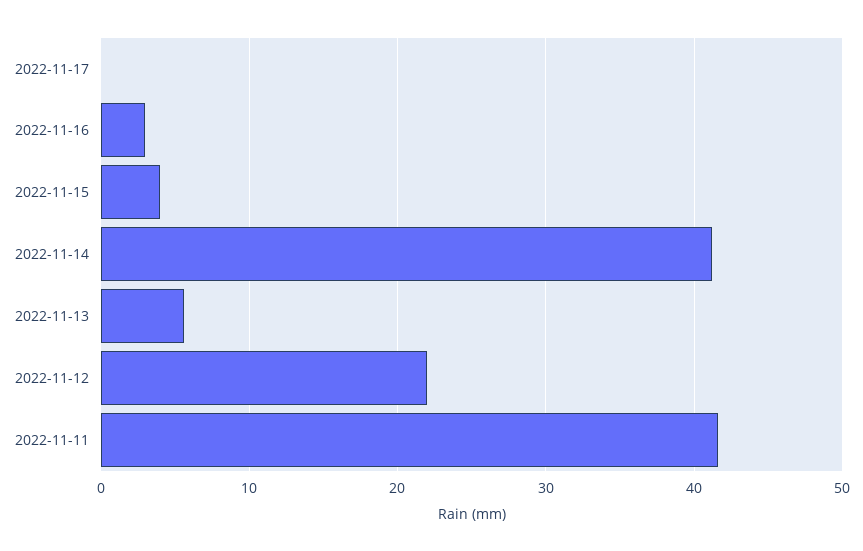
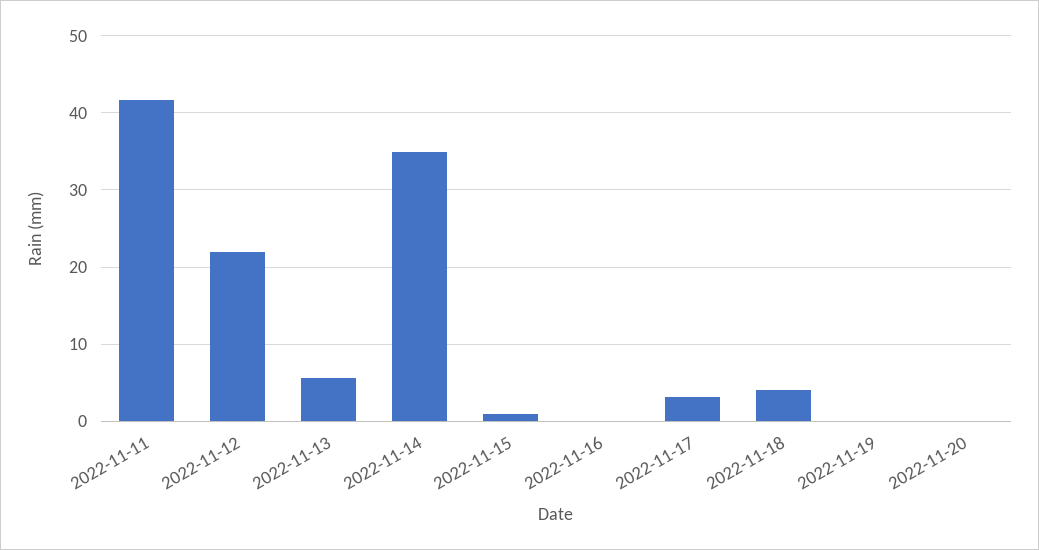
2022-11-17: 0 -> 3
2022-11-16: 3 -> 0
2022-11-15: 4 -> 1
2022-11-14: 41 -> 35
2022-11-18: none -> 4
2022-11-19: none -> 0
2022-11-20: none -> 0

